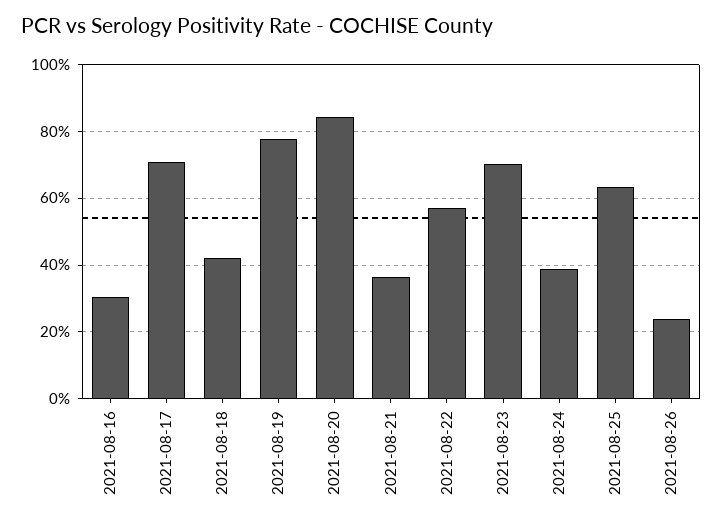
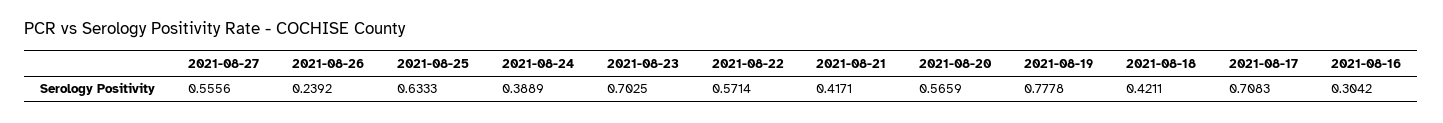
2021-08-20: 0.84 -> 0.5659
2021-08-21: 0.36 -> 0.4171
2021-08-27: none -> 0.5556

